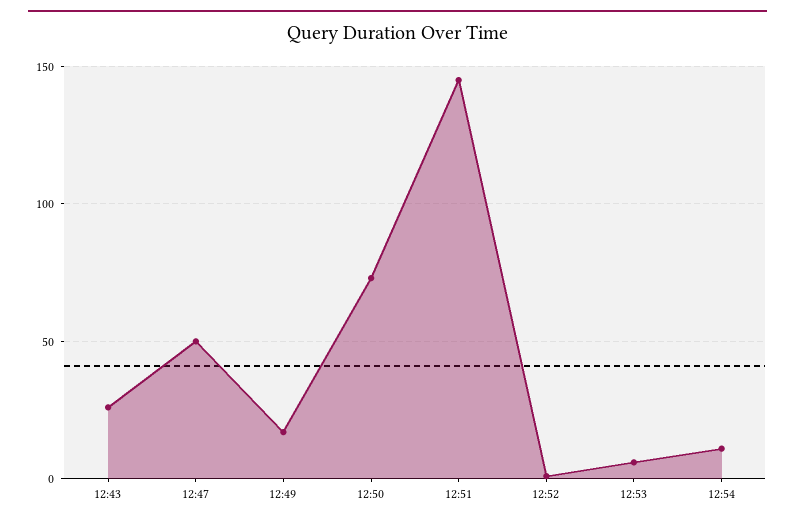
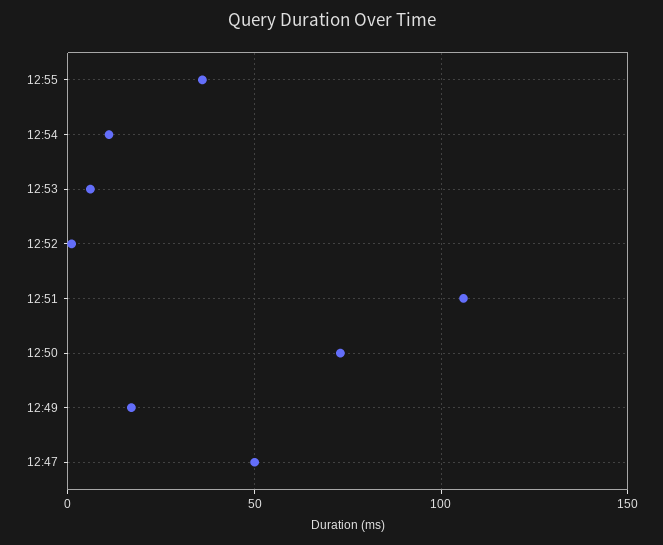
12:43: 25 -> none
12:51: 145 -> 105
12:55: none -> 35

